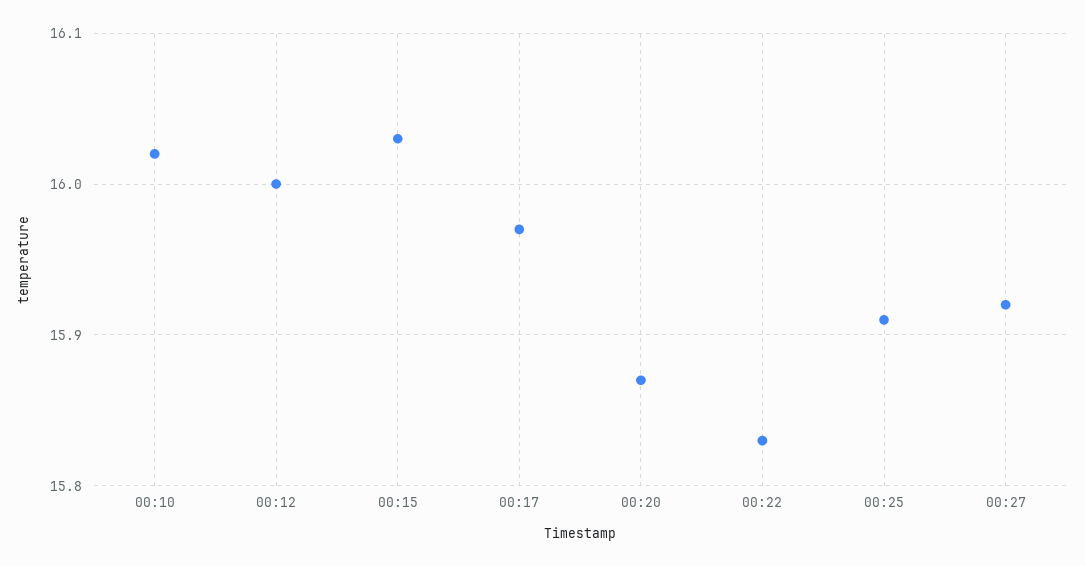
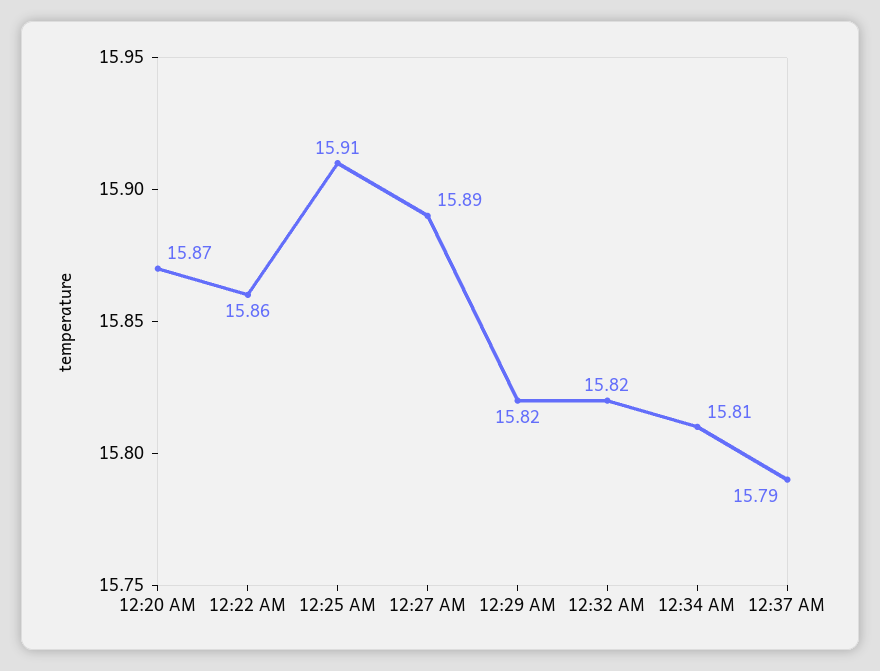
00:10: 16.02 -> none
00:12: 16 -> none
00:15: 16.03 -> none
00:17: 15.97 -> none
00:22: 15.83 -> 15.86
00:27: 15.92 -> 15.89
12:29 AM: none -> 15.82
12:32 AM: none -> 15.82
12:34 AM: none -> 15.81
12:37 AM: none -> 15.79

